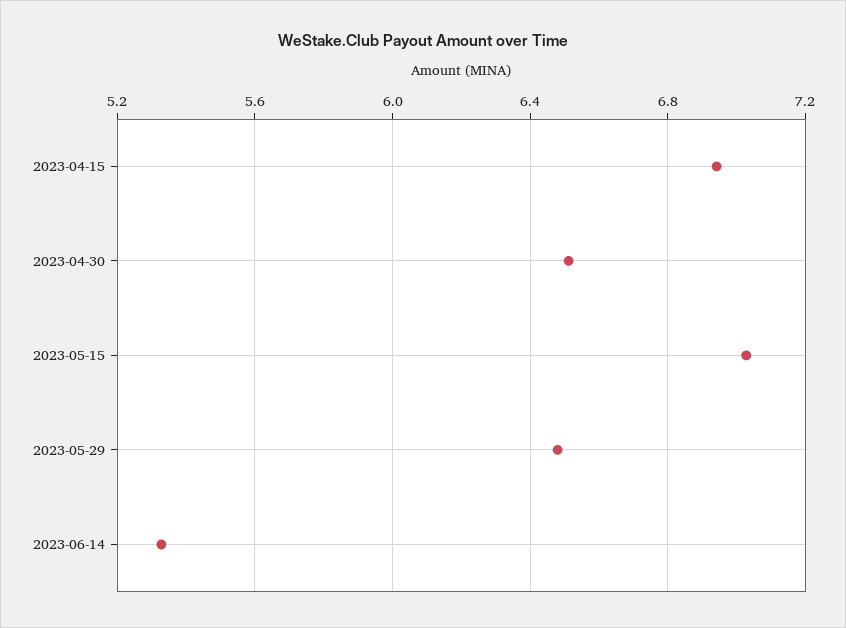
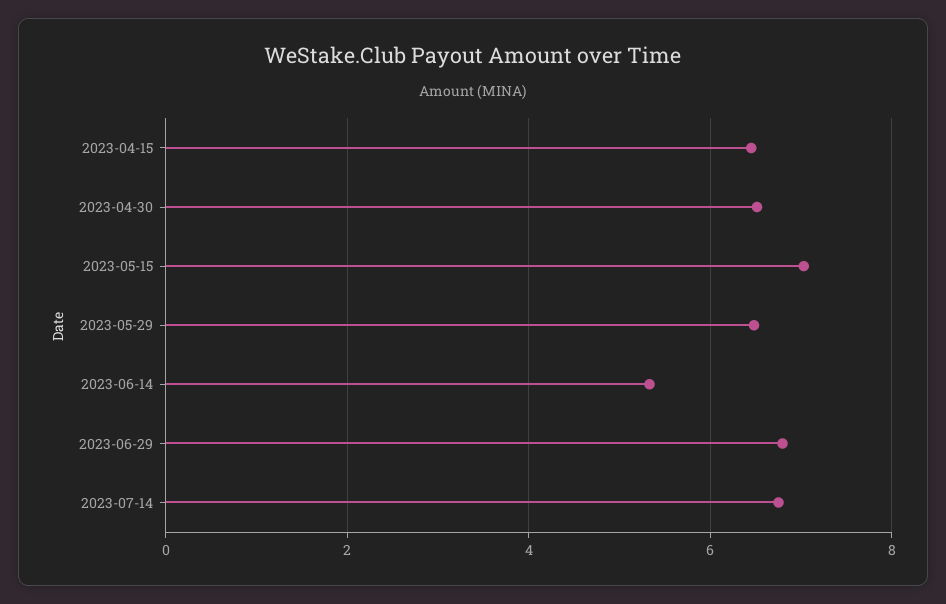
2023-04-15: 6.95 -> 6.4
2023-06-29: none -> 6.8
2023-07-14: none -> 6.8

